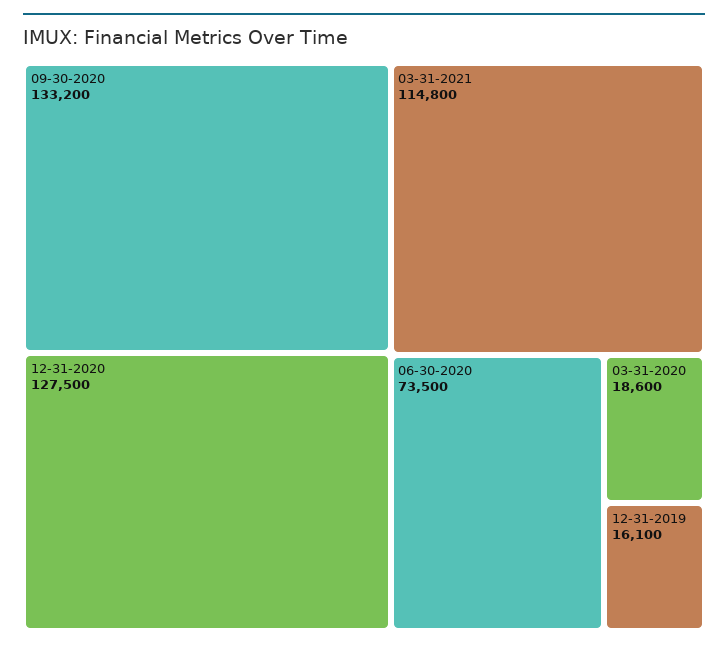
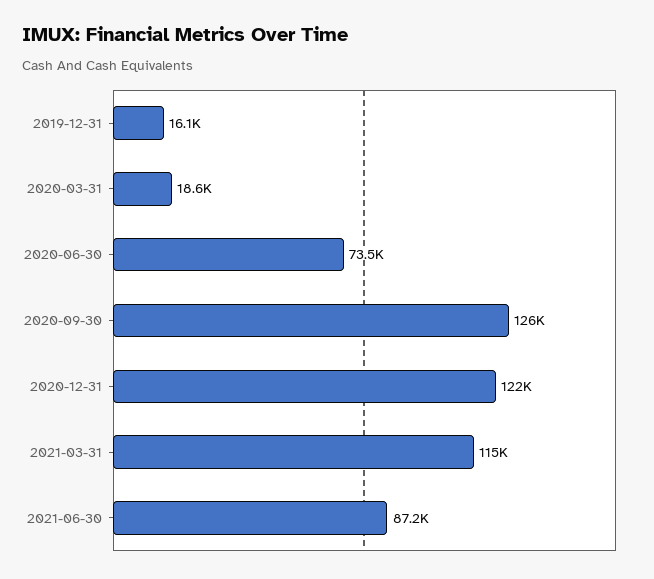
09-30-2020: 133200 -> 126000
12-31-2020: 127500 -> 122000
2021-06-30: none -> 87200

